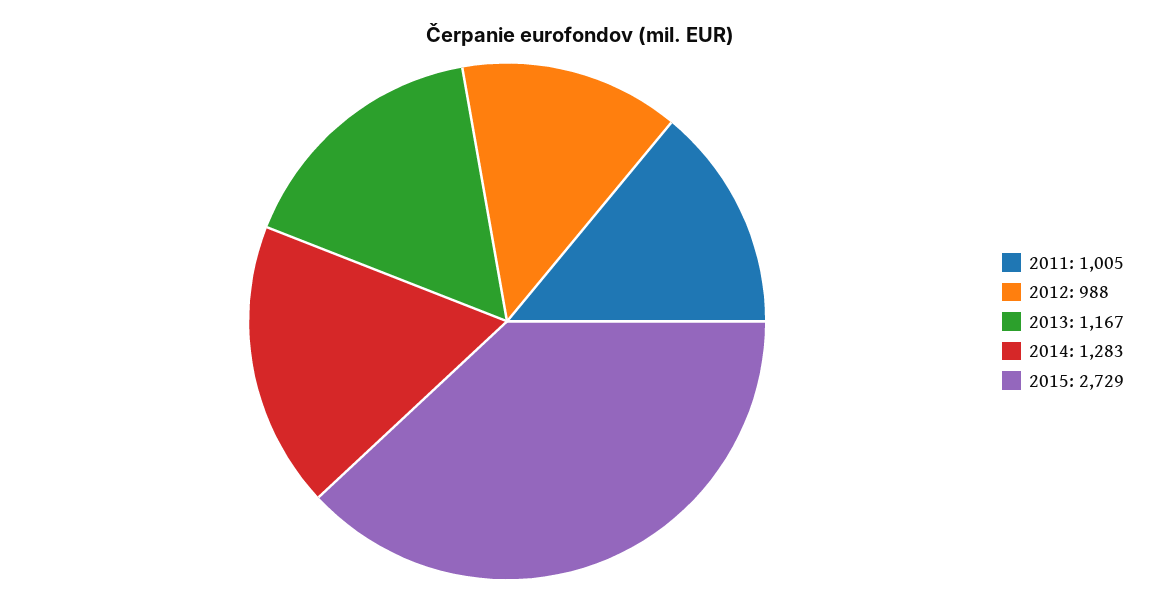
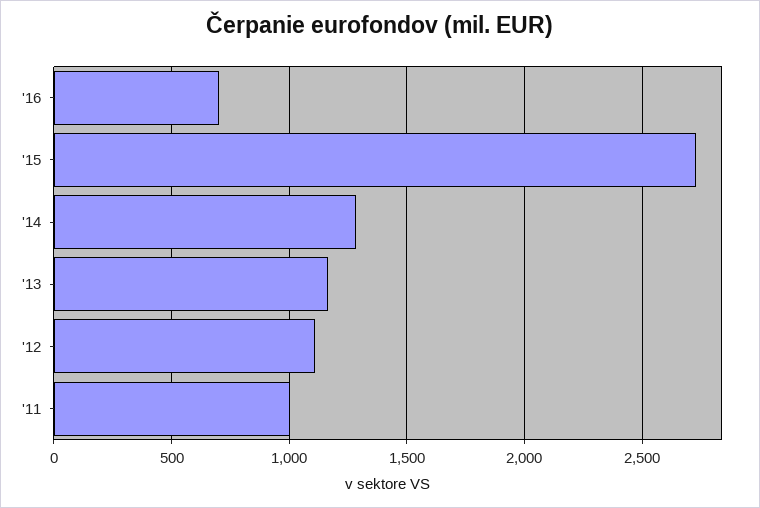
2012: 988 -> 1100
'16: none -> 700

